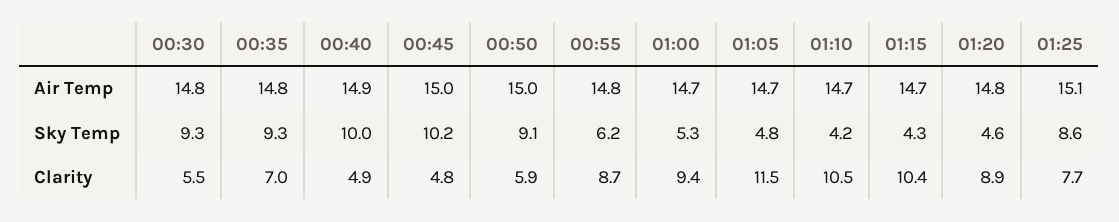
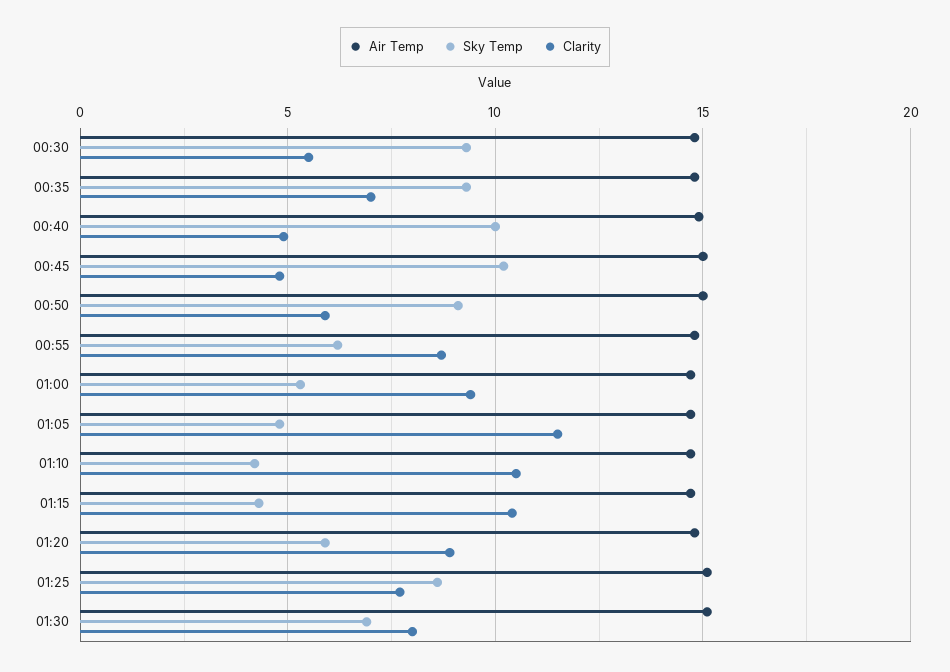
Sky Temp, 01:20: 4.6 -> 6
Air Temp, 01:30: none -> 15
Sky Temp, 01:30: none -> 7
Clarity, 01:30: none -> 8

